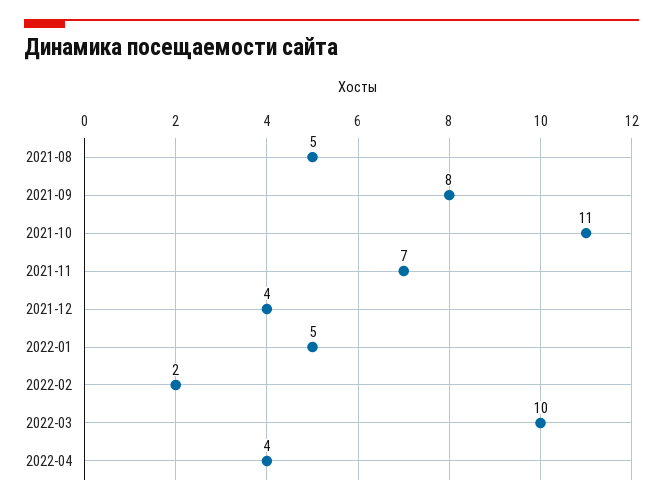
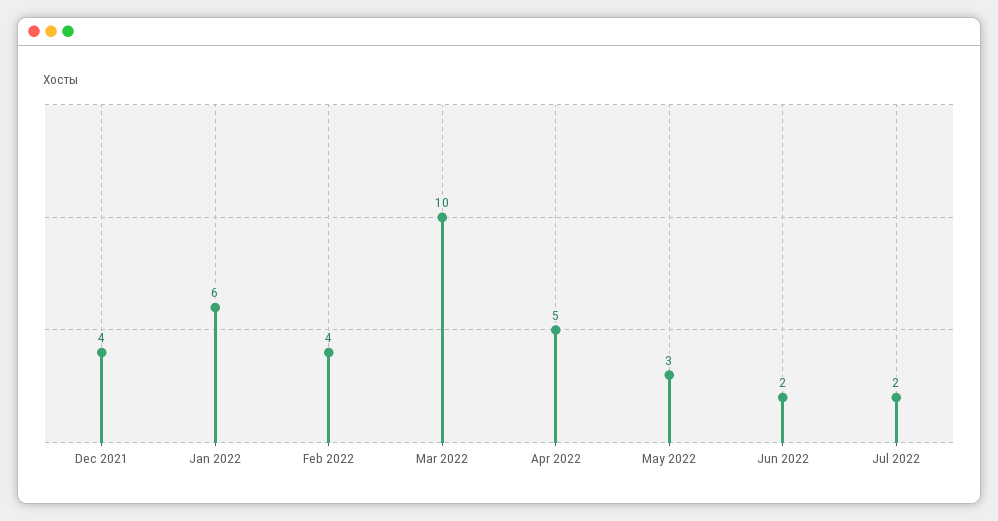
2021-08: 5 -> none
2021-09: 8 -> none
2021-10: 11 -> none
2021-11: 7 -> none
2022-01: 5 -> 6
2022-02: 2 -> 4
2022-04: 4 -> 5
May 2022: none -> 3
Jun 2022: none -> 2
Jul 2022: none -> 2

